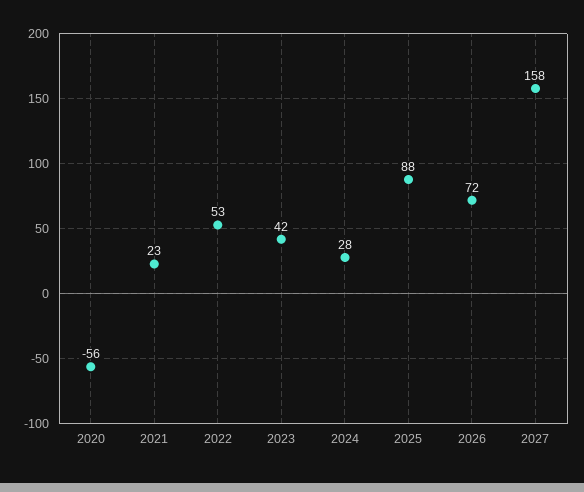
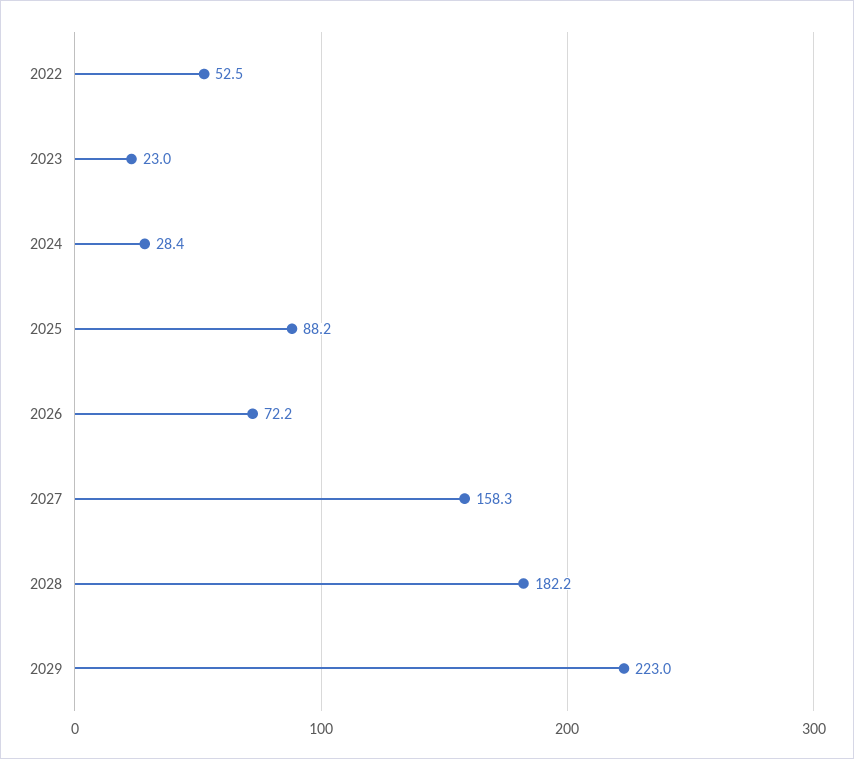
2020: -56 -> none
2021: 23 -> none
2023: 42 -> 23
2028: none -> 182.2
2029: none -> 223

